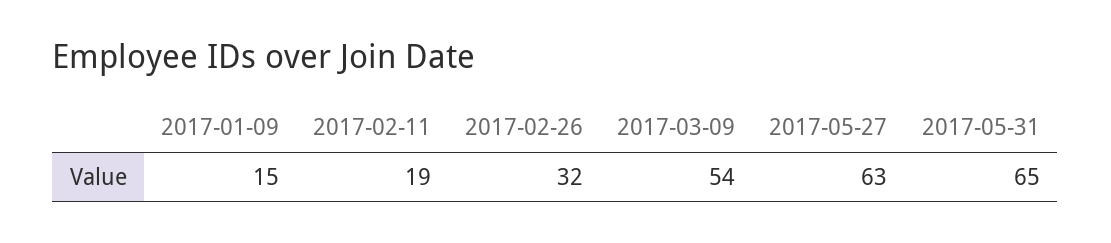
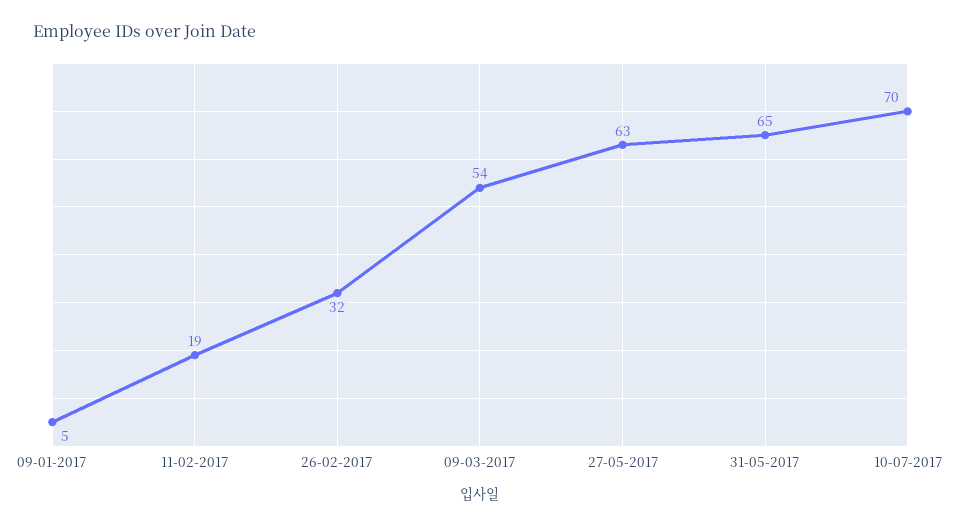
2017-01-09: 15 -> 5
10-07-2017: none -> 70

